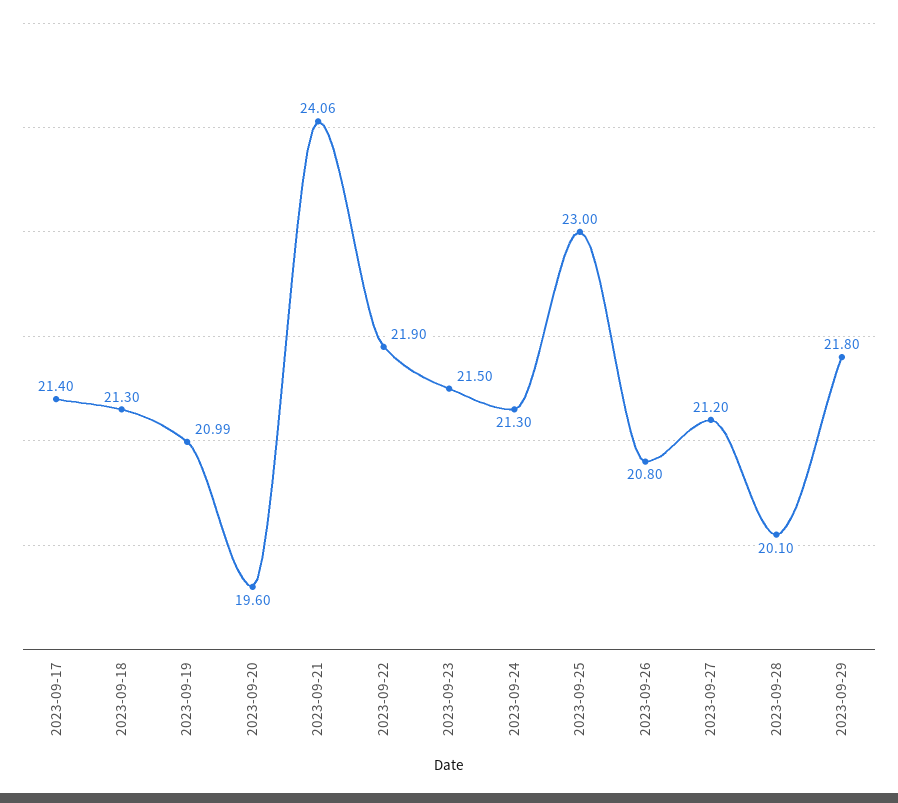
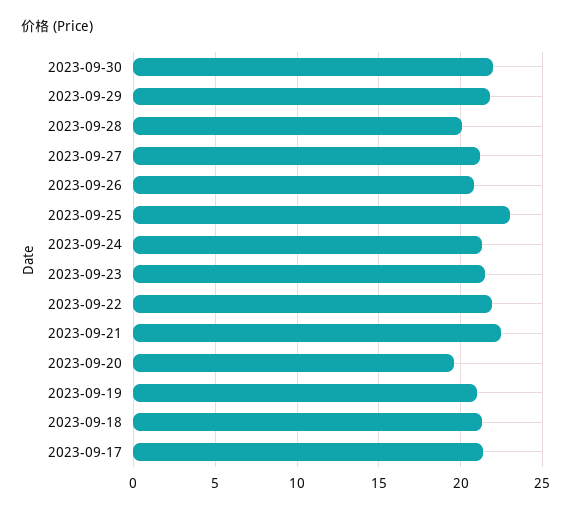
2023-09-21: 24.06 -> 22.5
2023-09-30: none -> 22

